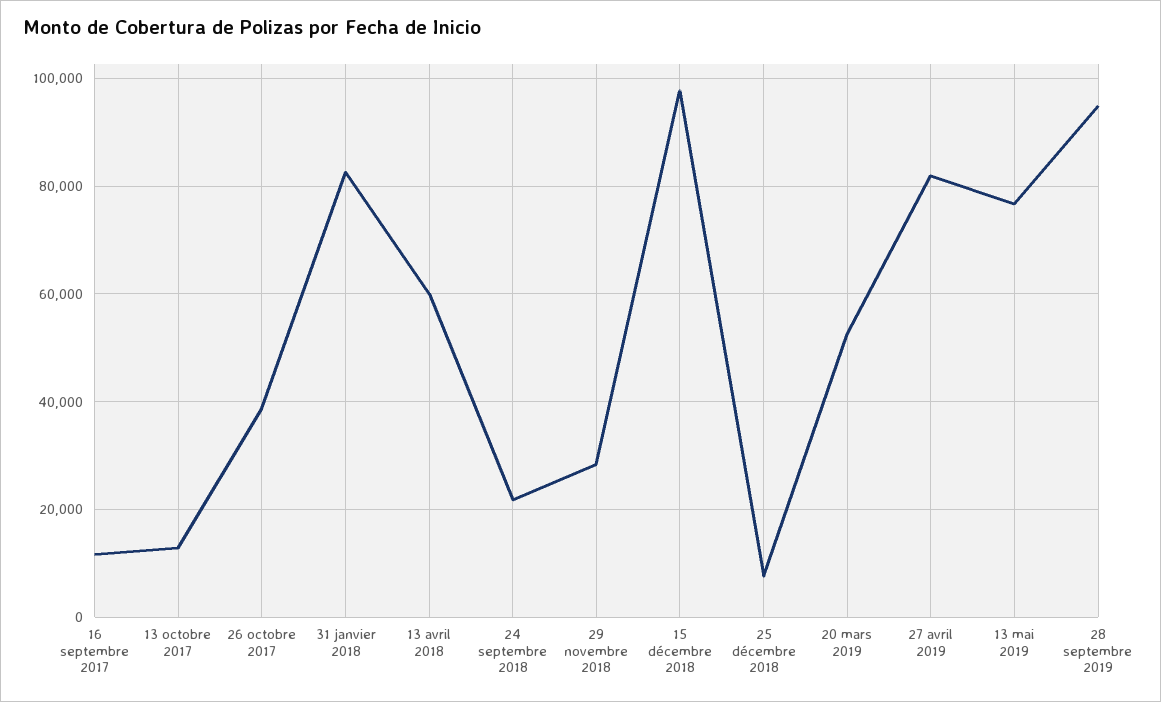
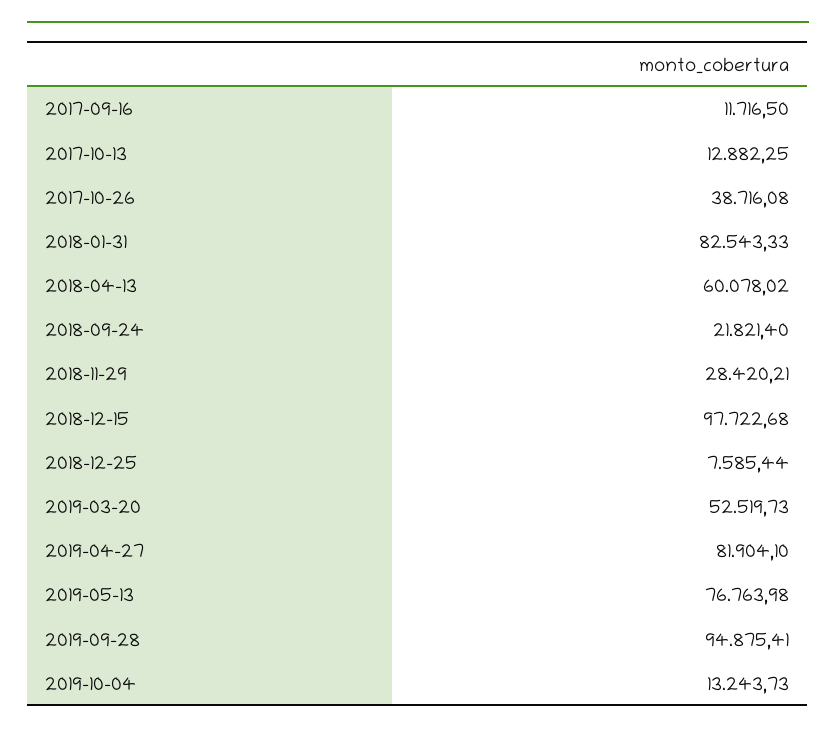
2019-10-04: none -> 13243.73

